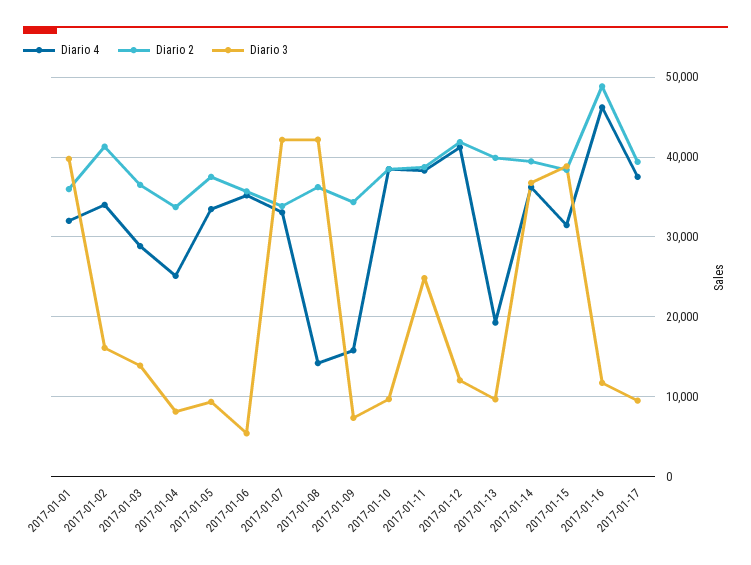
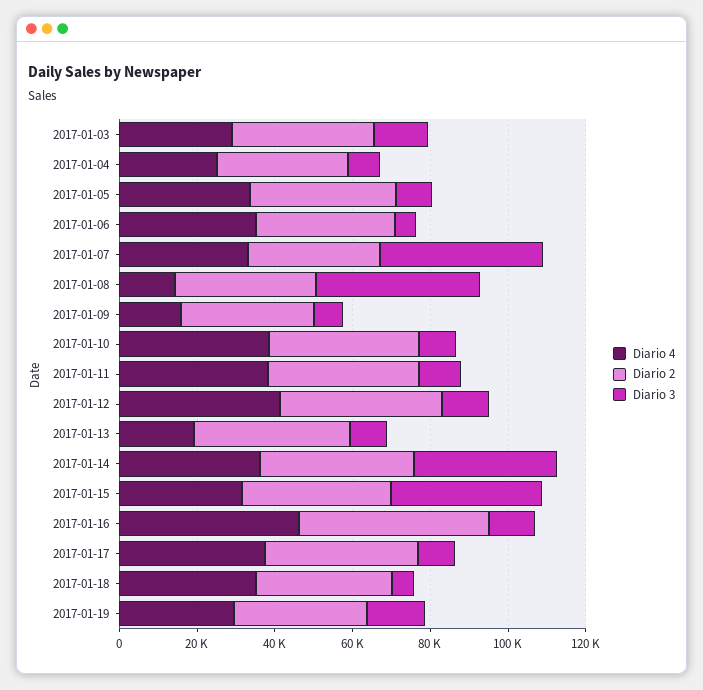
Diario 4, 2017-01-01: 32000 -> none
Diario 2, 2017-01-01: 36000 -> none
Diario 3, 2017-01-01: 40000 -> none
Diario 4, 2017-01-02: 34000 -> none
Diario 2, 2017-01-02: 41000 -> none
Diario 3, 2017-01-02: 16000 -> none
Diario 3, 2017-01-11: 25000 -> 10000
Diario 4, 2017-01-18: none -> 35000
Diario 2, 2017-01-18: none -> 35000
Diario 3, 2017-01-18: none -> 5000
Diario 4, 2017-01-19: none -> 30000
Diario 2, 2017-01-19: none -> 35000
Diario 3, 2017-01-19: none -> 15000

